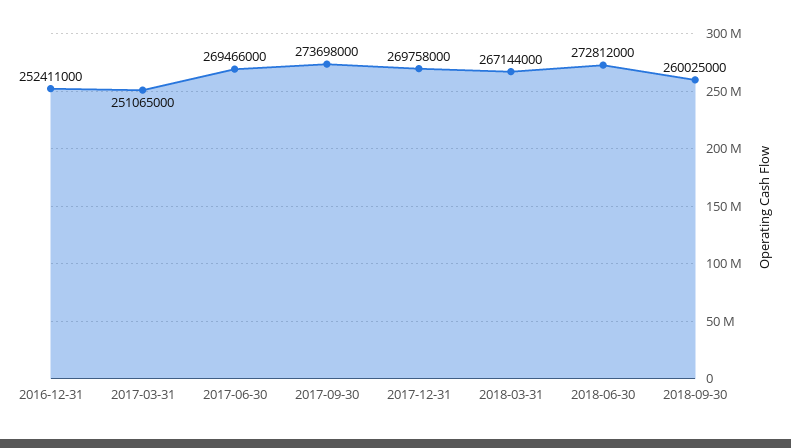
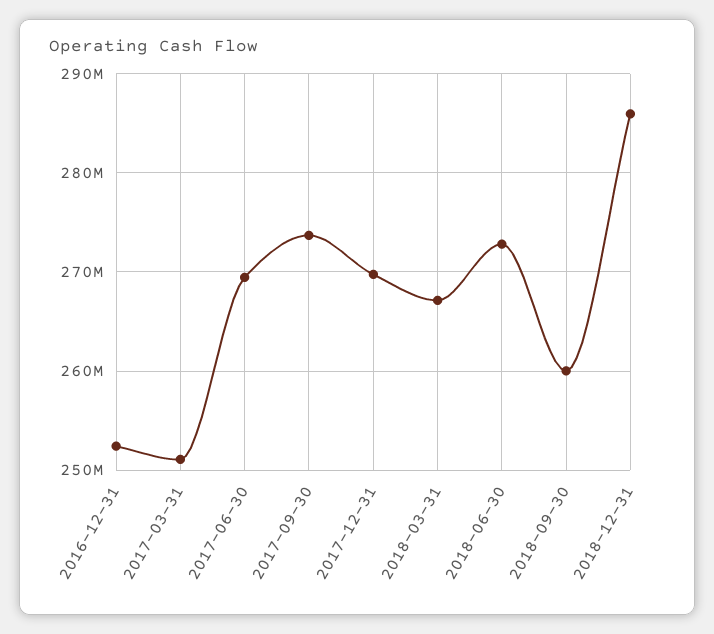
2018-12-31: none -> 286000000

